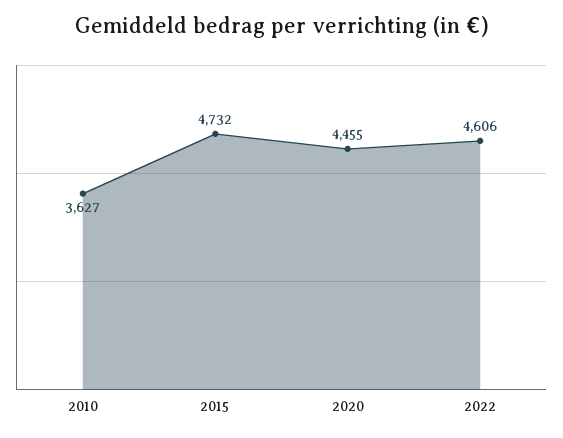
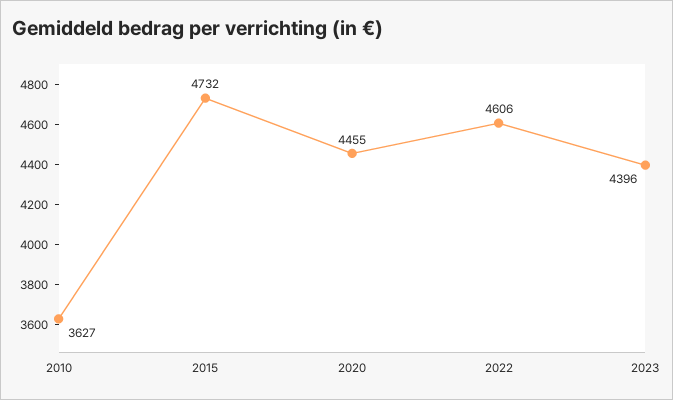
2023: none -> 4396

